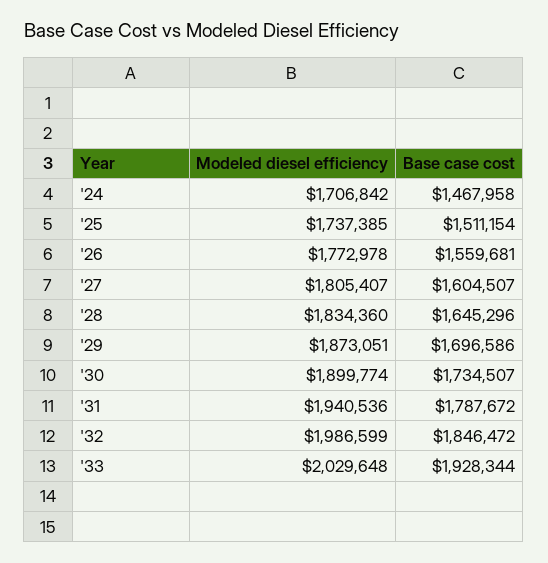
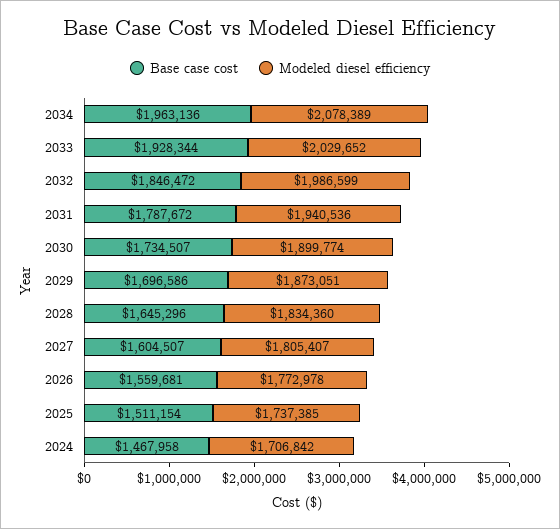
Modeled diesel efficiency, '33: 2029648 -> 2029652
Base case cost, 2034: none -> 1963136
Modeled diesel efficiency, 2034: none -> 2078389

